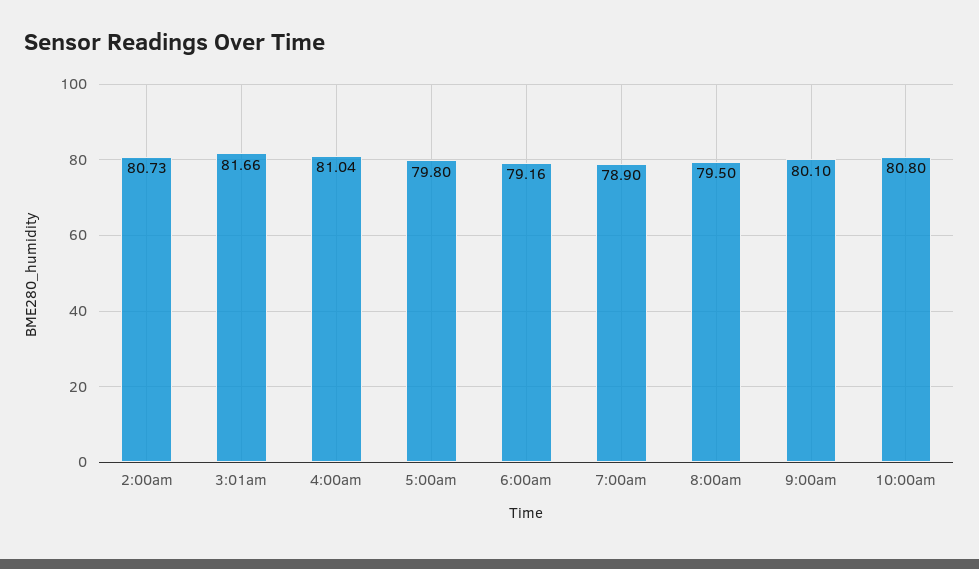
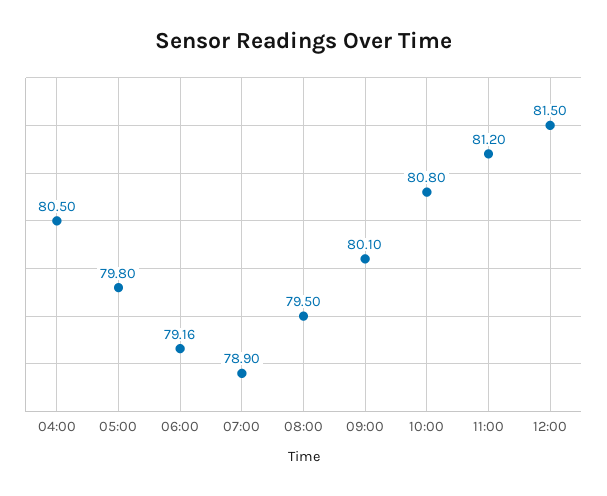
2:00am: 80.73 -> none
3:01am: 81.66 -> none
4:00am: 81.04 -> 80.5
11:00: none -> 81.2
12:00: none -> 81.5

